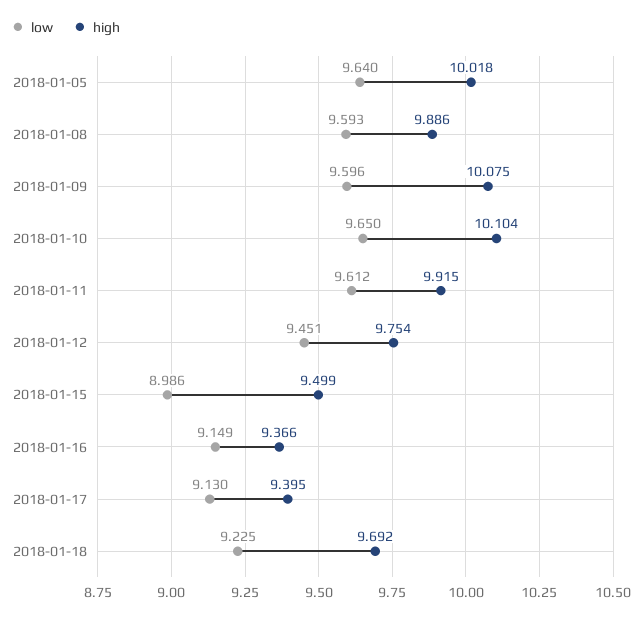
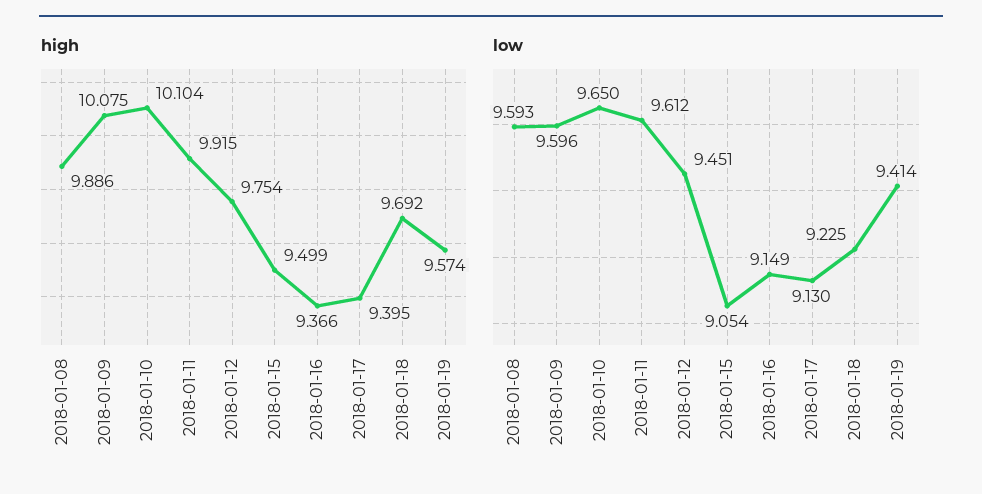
low, 2018-01-05: 9.64 -> none
high, 2018-01-05: 10.018 -> none
low, 2018-01-15: 8.986 -> 9.054
high, 2018-01-19: none -> 9.574
low, 2018-01-19: none -> 9.414

